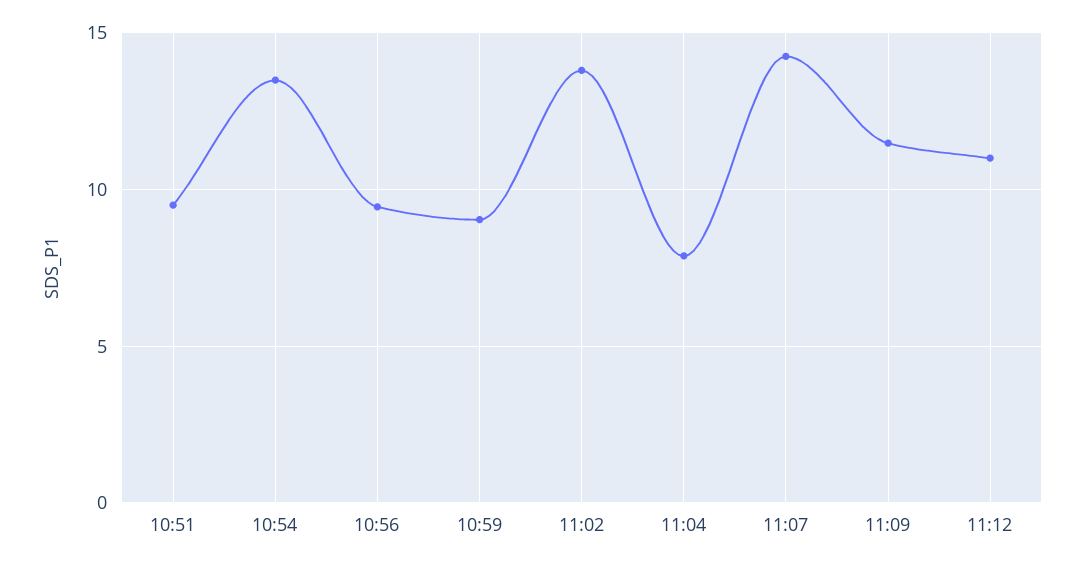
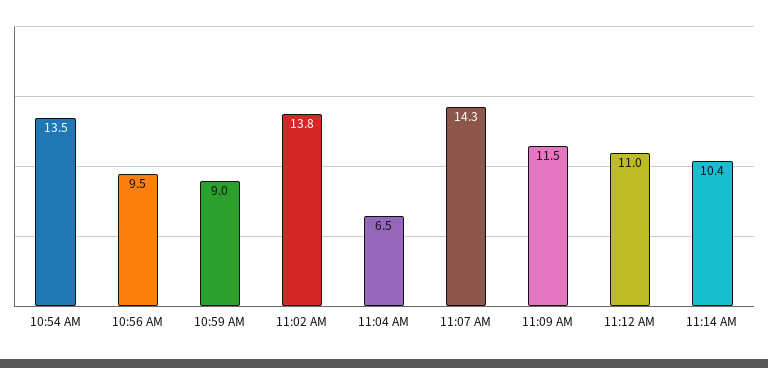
10:51: 9.5 -> none
11:04: 8 -> 6.5
11:14 AM: none -> 10.4

